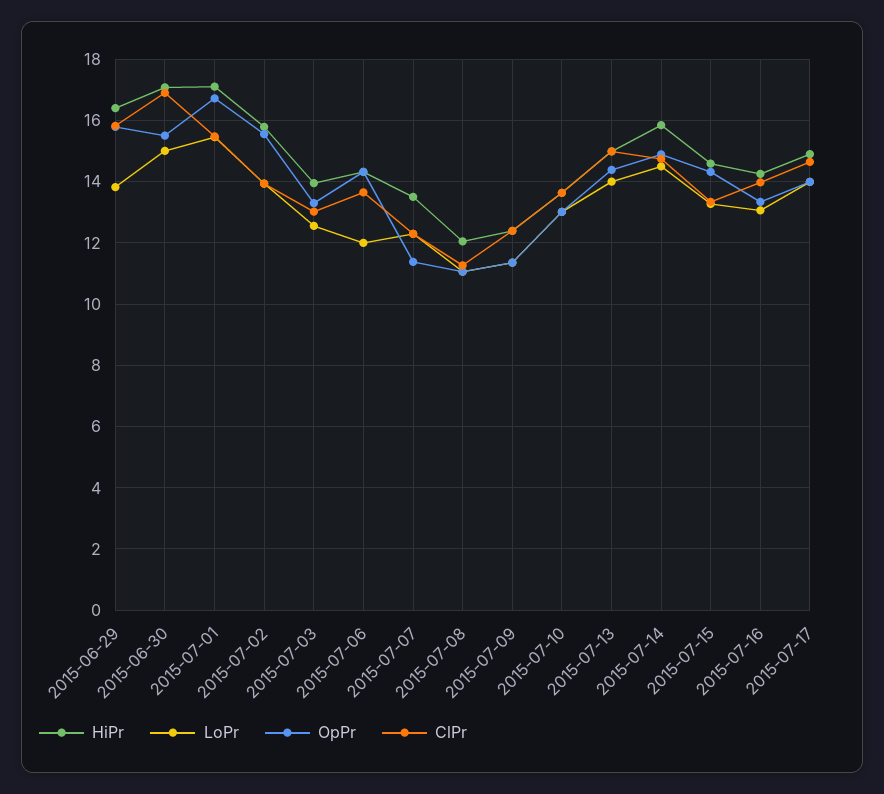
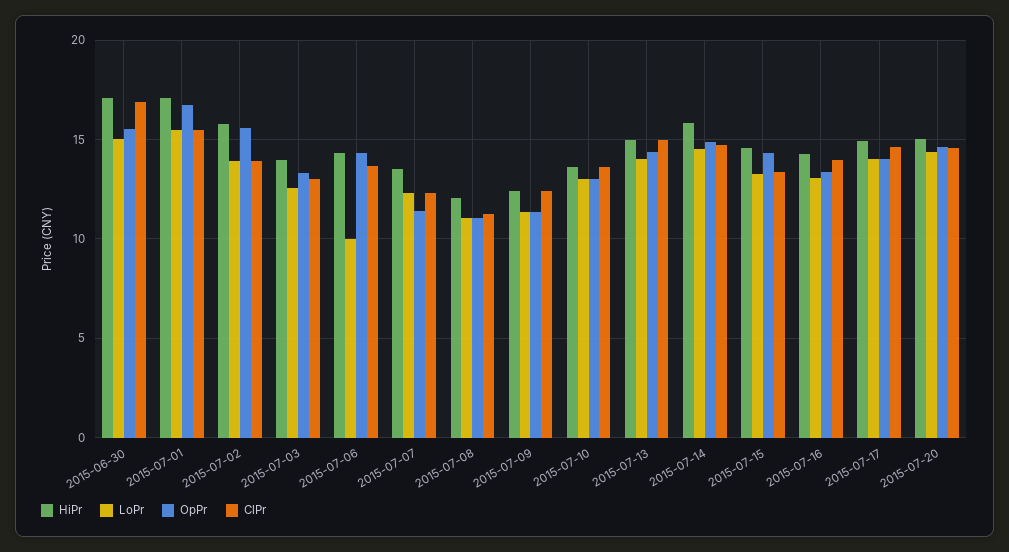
HiPr, 2015-06-29: 16.4 -> none
LoPr, 2015-06-29: 13.8 -> none
OpPr, 2015-06-29: 15.8 -> none
ClPr, 2015-06-29: 15.8 -> none
LoPr, 2015-07-06: 12 -> 10
HiPr, 2015-07-20: none -> 15
LoPr, 2015-07-20: none -> 14.5
OpPr, 2015-07-20: none -> 14.5
ClPr, 2015-07-20: none -> 14.5

